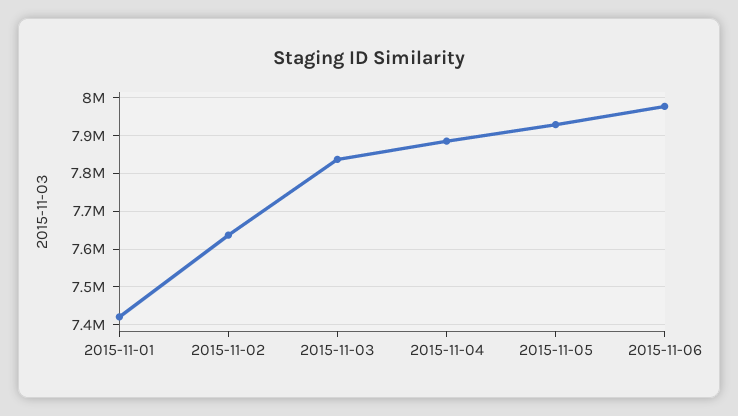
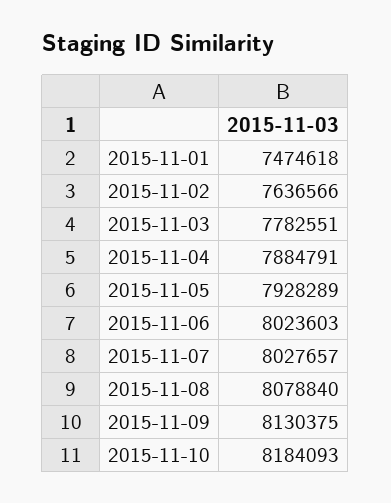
2015-11-01: 7420000 -> 7474618
2015-11-03: 7840000 -> 7782551
2015-11-06: 7980000 -> 8023603
2015-11-07: none -> 8027657
2015-11-08: none -> 8078840
2015-11-09: none -> 8130375
2015-11-10: none -> 8184093

